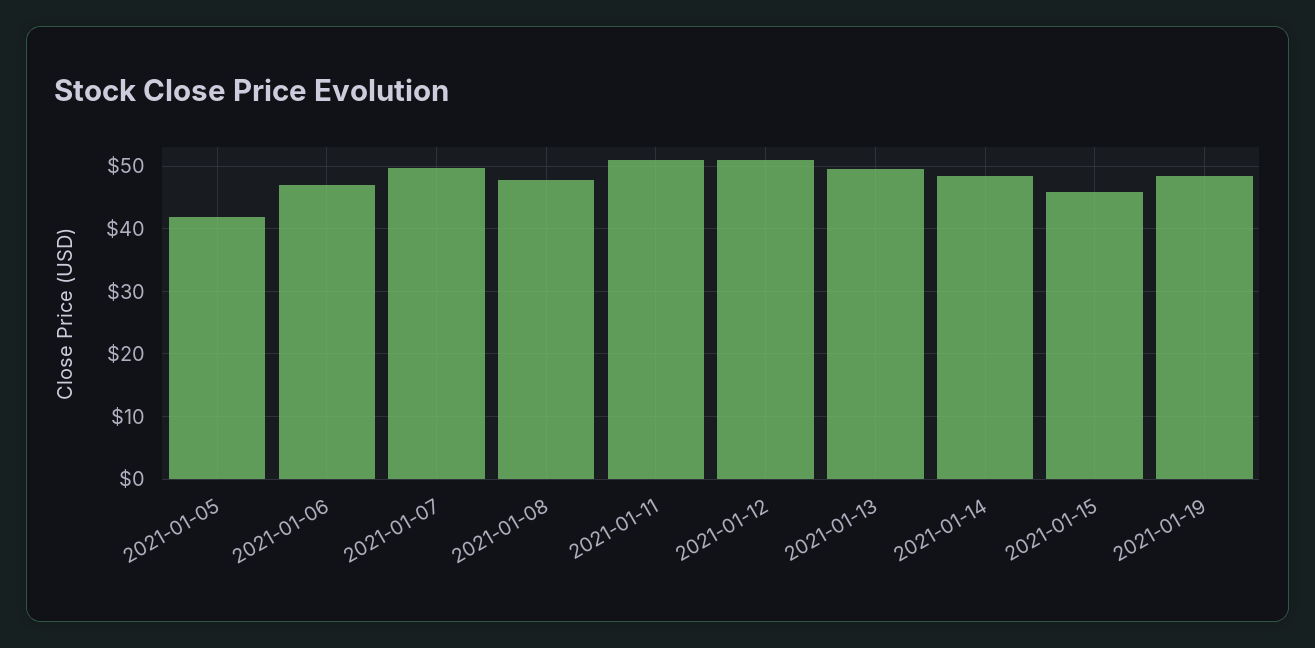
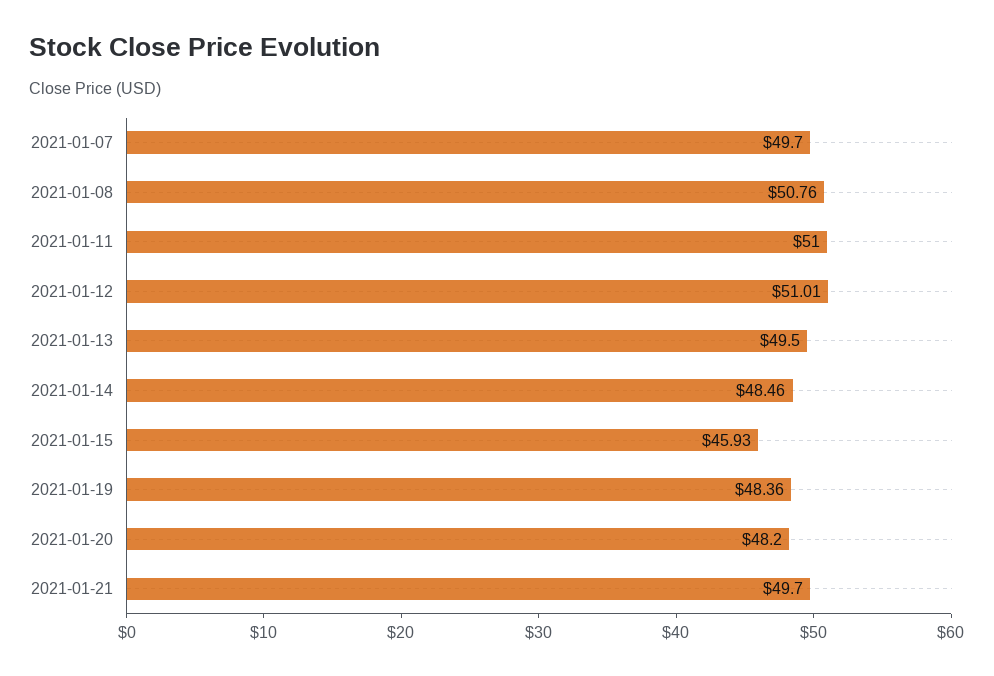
2021-01-05: 42 -> none
2021-01-06: 47 -> none
2021-01-08: 48 -> 50.76
2021-01-20: none -> 48.2
2021-01-21: none -> 49.7

